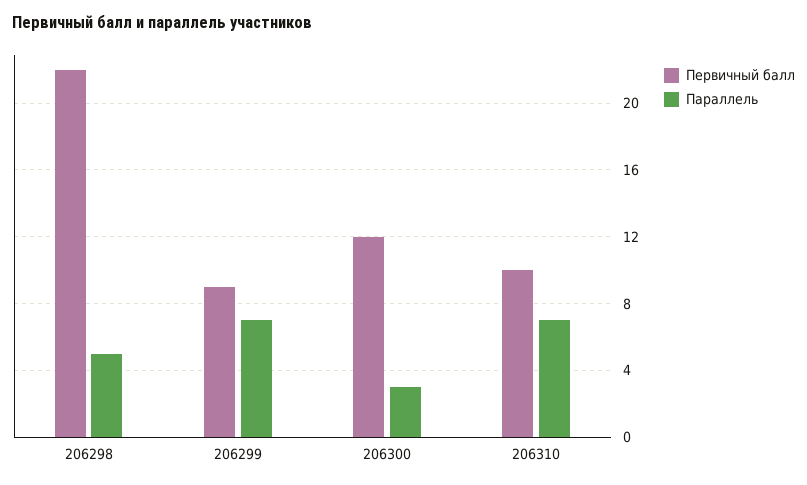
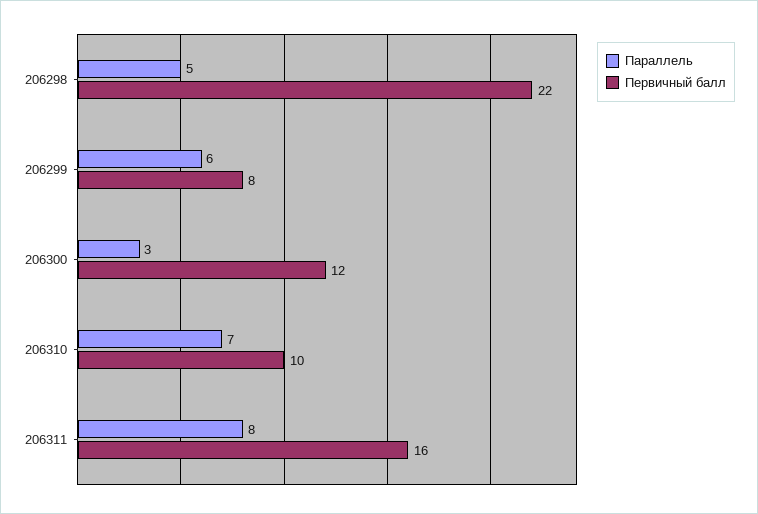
Первичный балл, 206299: 9 -> 8
Параллель, 206299: 7 -> 6
Параллель, 206311: none -> 8
Первичный балл, 206311: none -> 16

